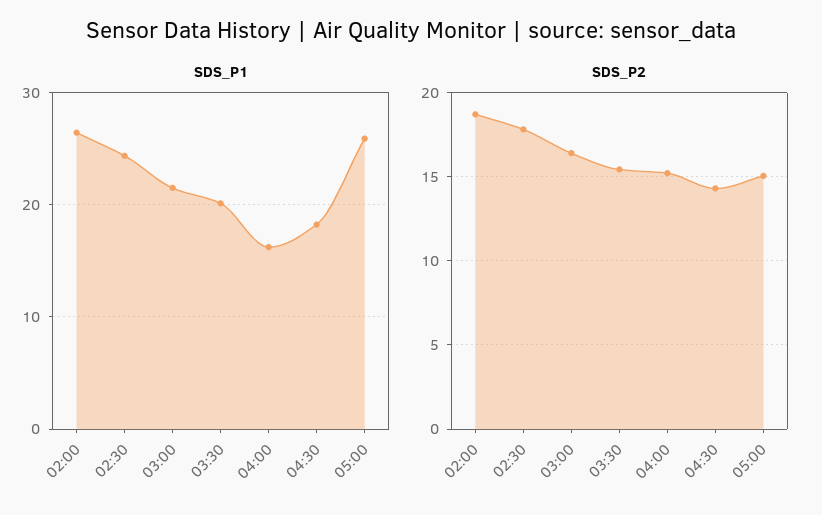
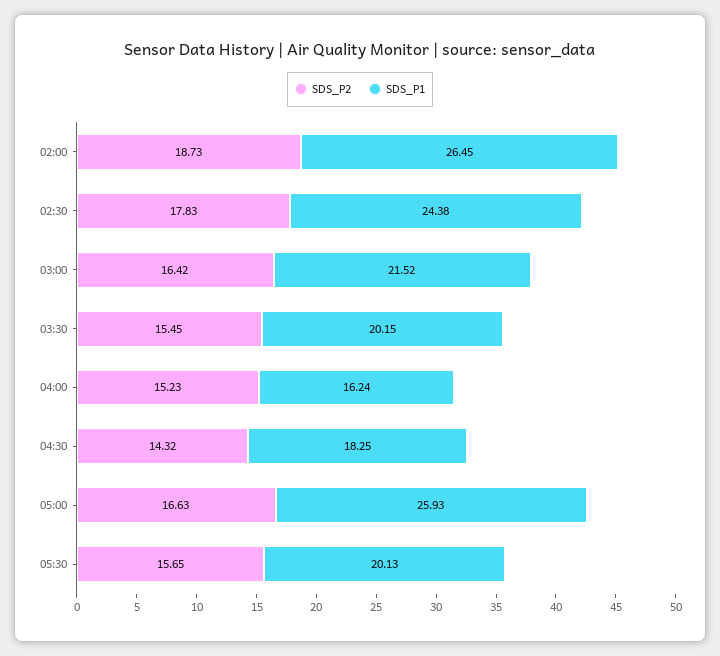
SDS_P2, 05:00: 15 -> 16.63
SDS_P2, 05:30: none -> 15.65
SDS_P1, 05:30: none -> 20.13

